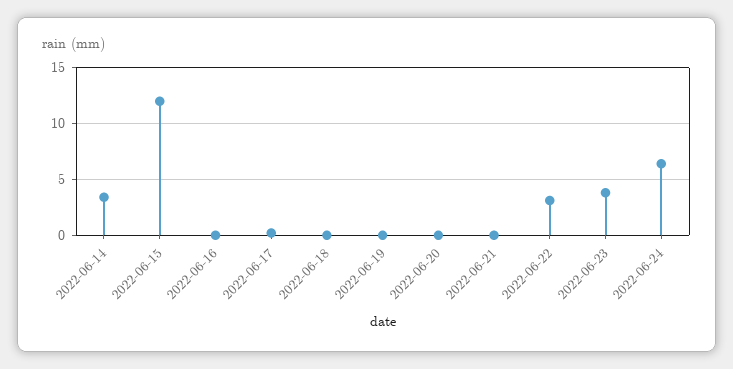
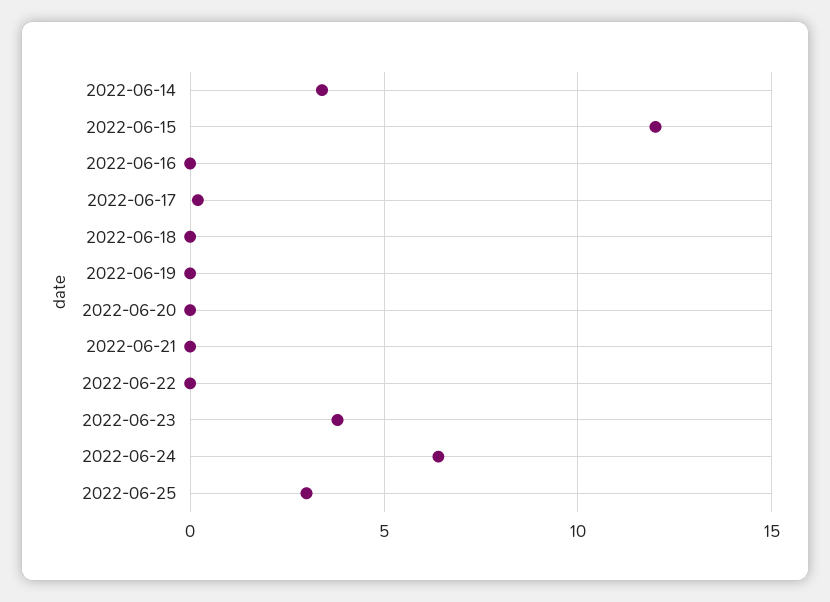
2022-06-22: 3 -> 0
2022-06-25: none -> 3

